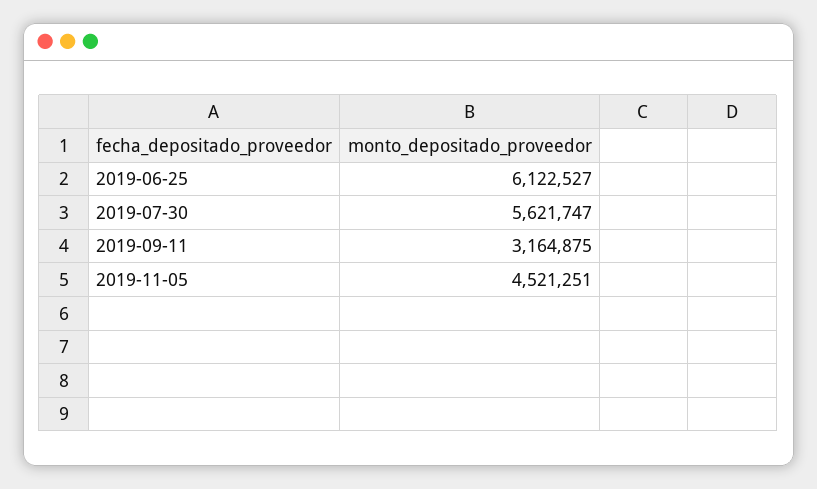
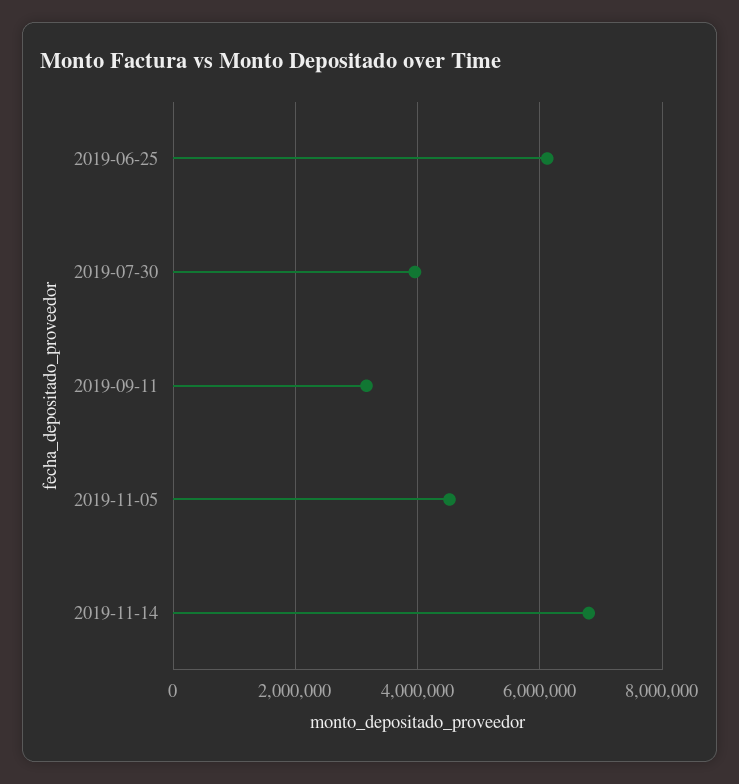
2019-07-30: 5621747 -> 4000000
2019-11-14: none -> 6800000

